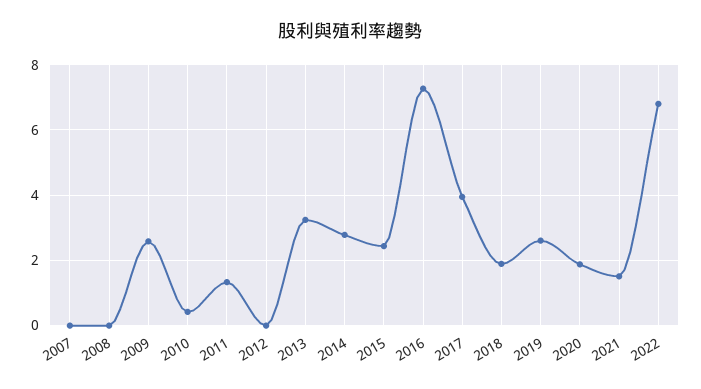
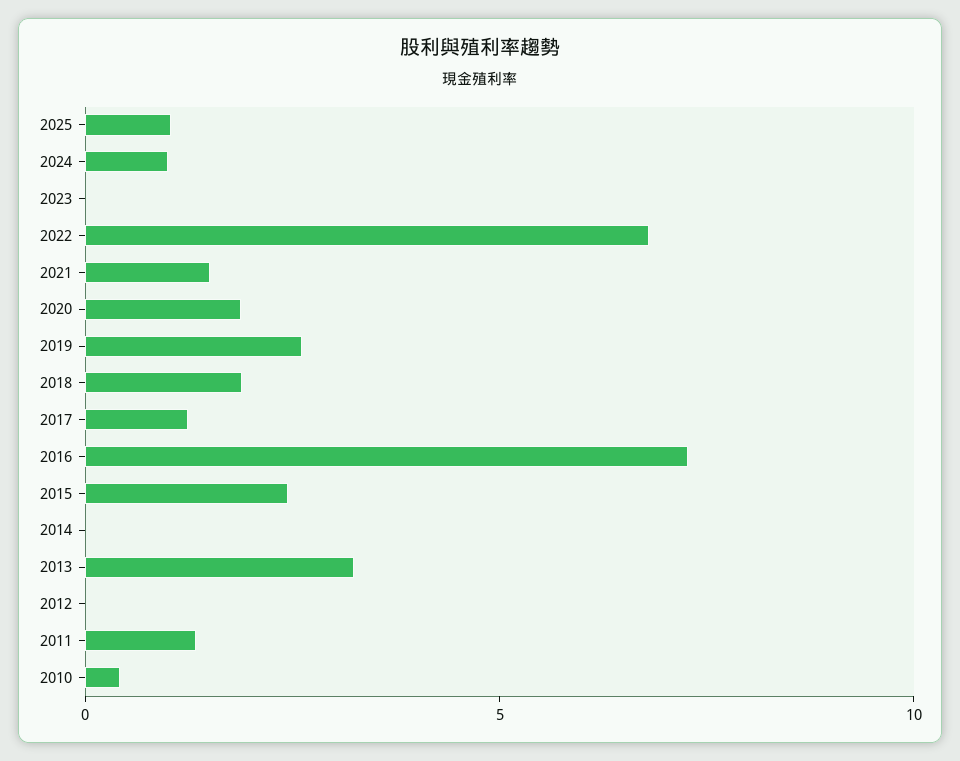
2007: 0 -> none
2008: 0 -> none
2009: 2.6 -> none
2014: 2.8 -> 0
2017: 4 -> 1
2025: none -> 1
2024: none -> 1
2023: none -> 0

